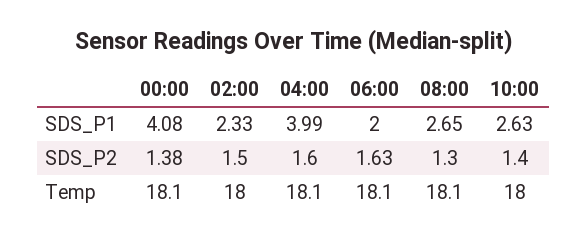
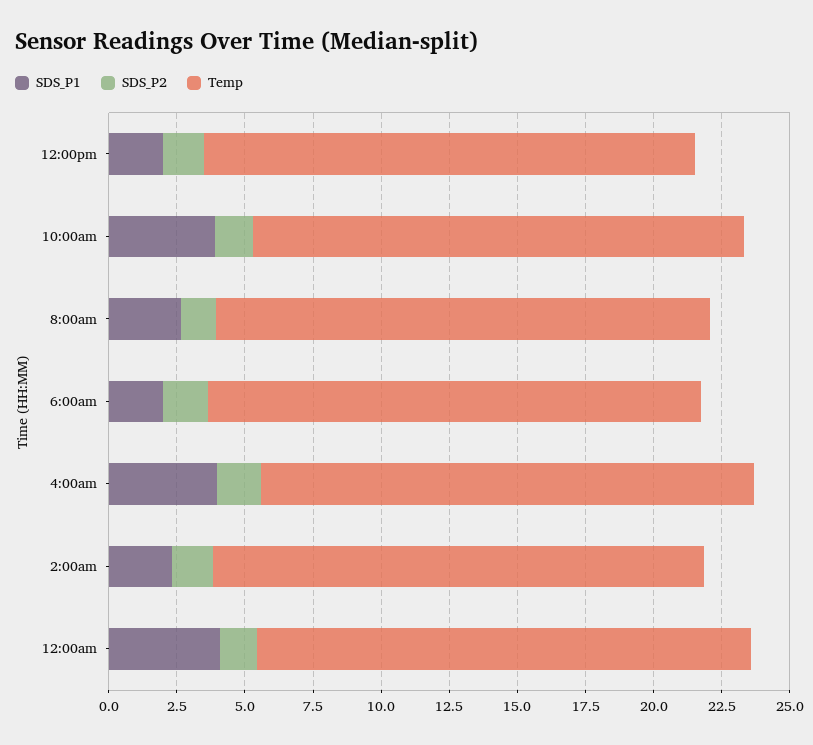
SDS_P1, 10:00: 2.63 -> 4
SDS_P1, 12:00pm: none -> 2
SDS_P2, 12:00pm: none -> 1.5
Temp, 12:00pm: none -> 18

